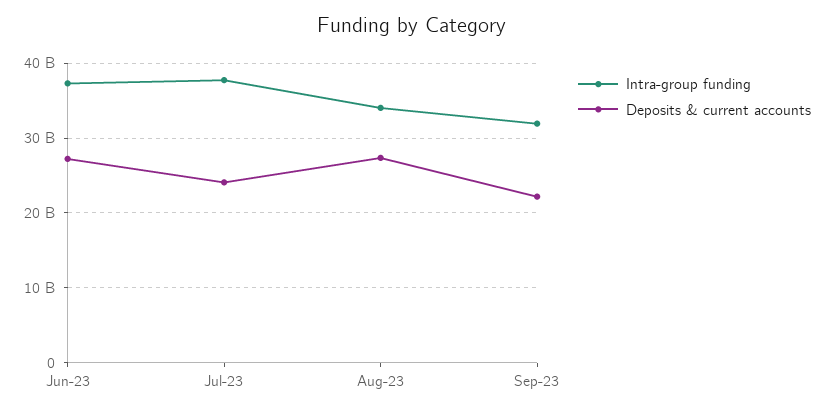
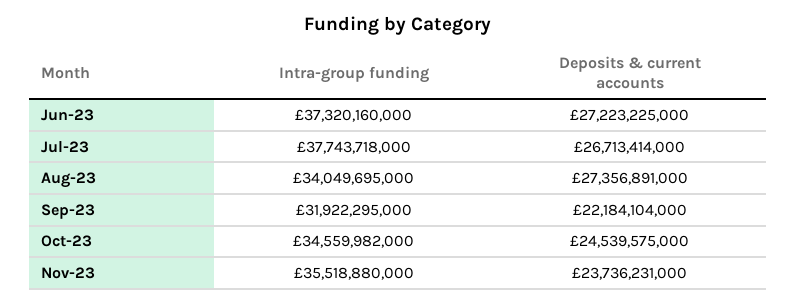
Deposits & current accounts, Jul-23: 24000000000 -> 26713414000
Intra-group funding, Oct-23: none -> 34559982000
Deposits & current accounts, Oct-23: none -> 24539575000
Intra-group funding, Nov-23: none -> 35518880000
Deposits & current accounts, Nov-23: none -> 23736231000

